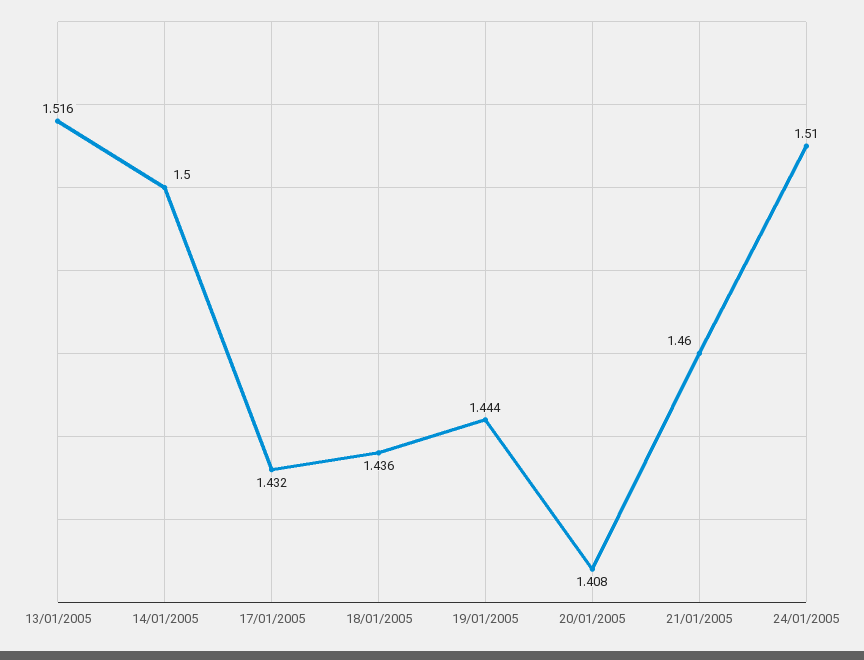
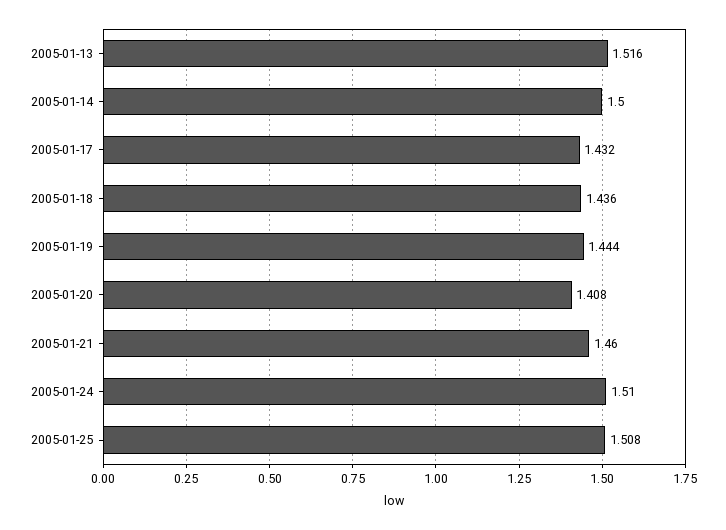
2005-01-25: none -> 1.508

